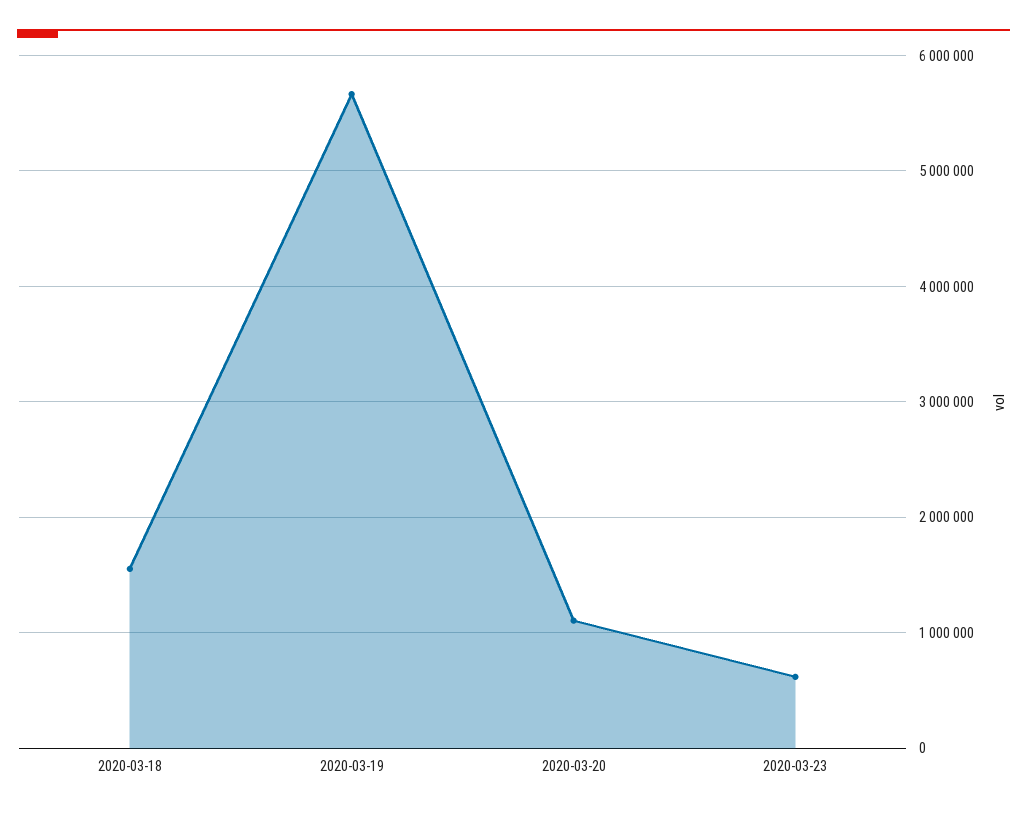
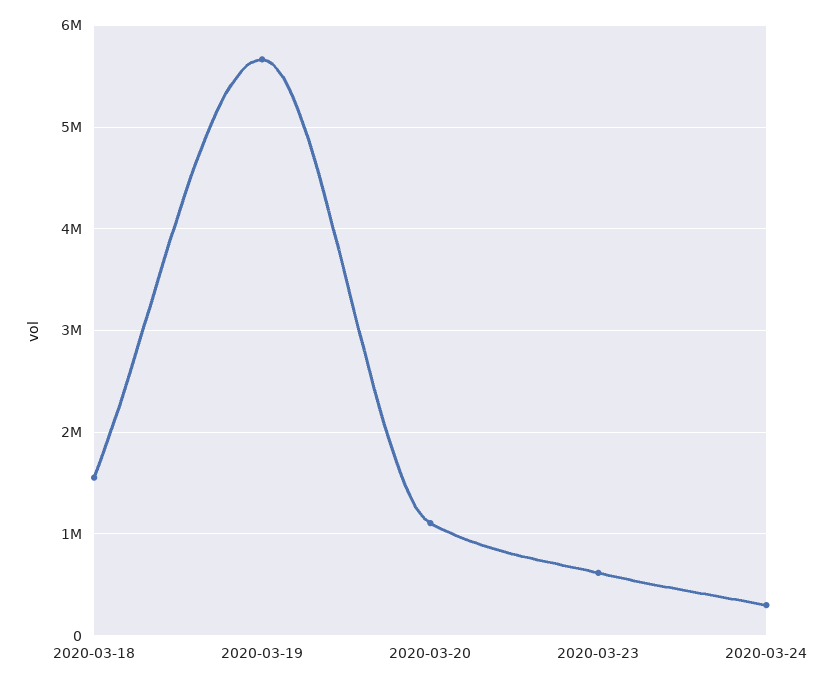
2020-03-24: none -> 300000

